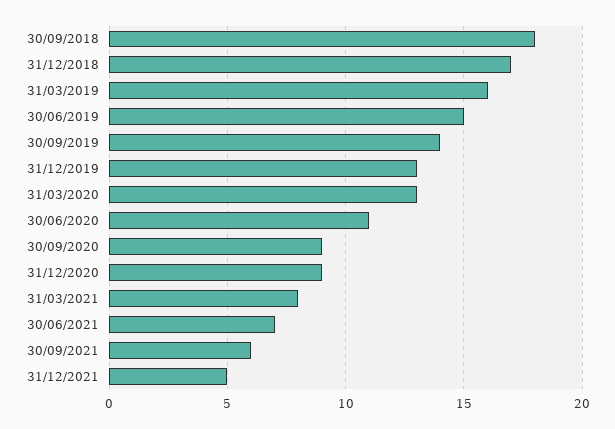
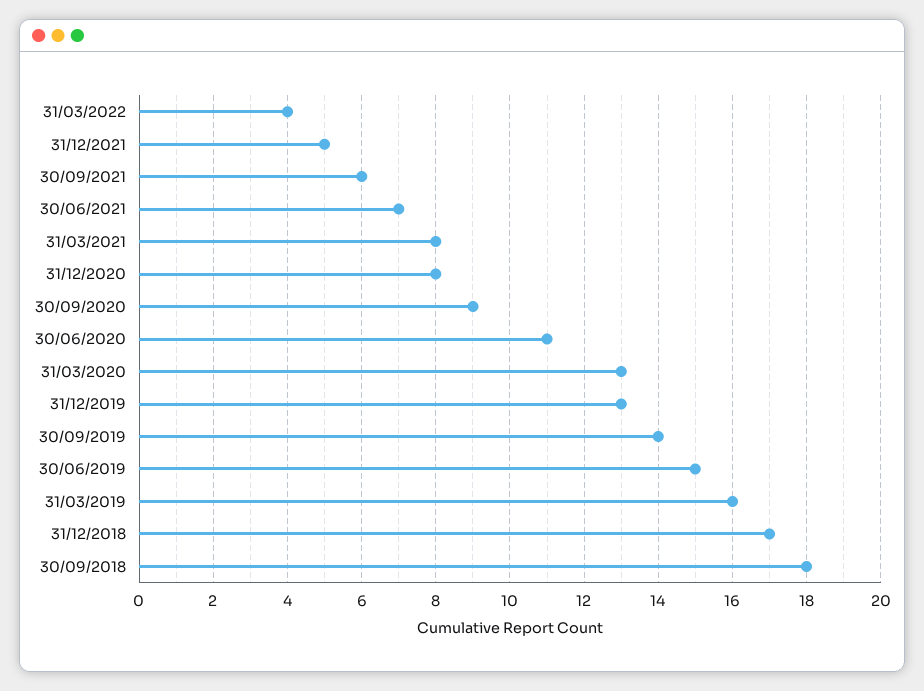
31/12/2020: 9 -> 8
31/03/2022: none -> 4

